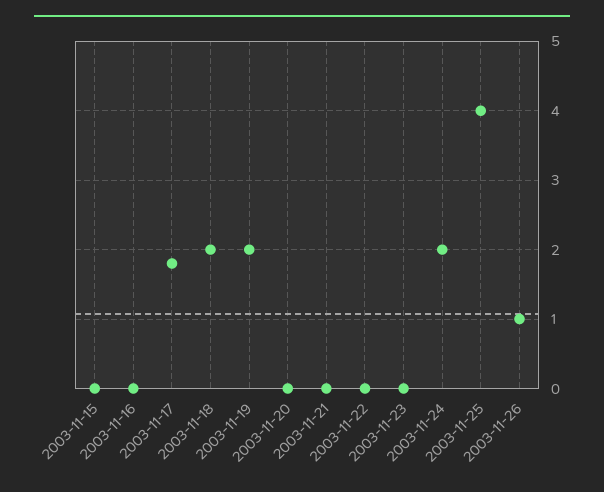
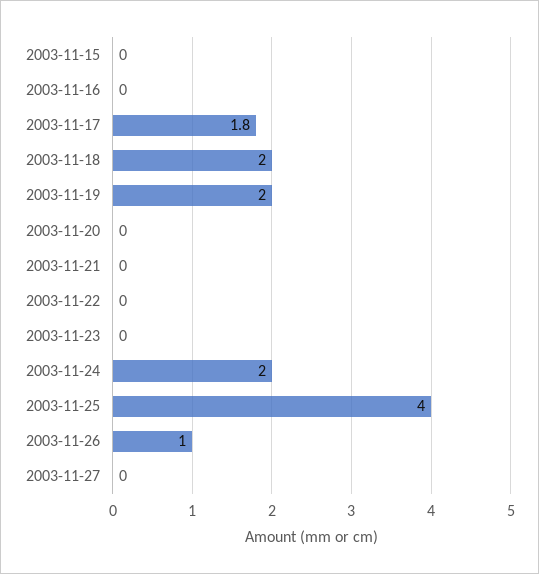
2003-11-27: none -> 0

